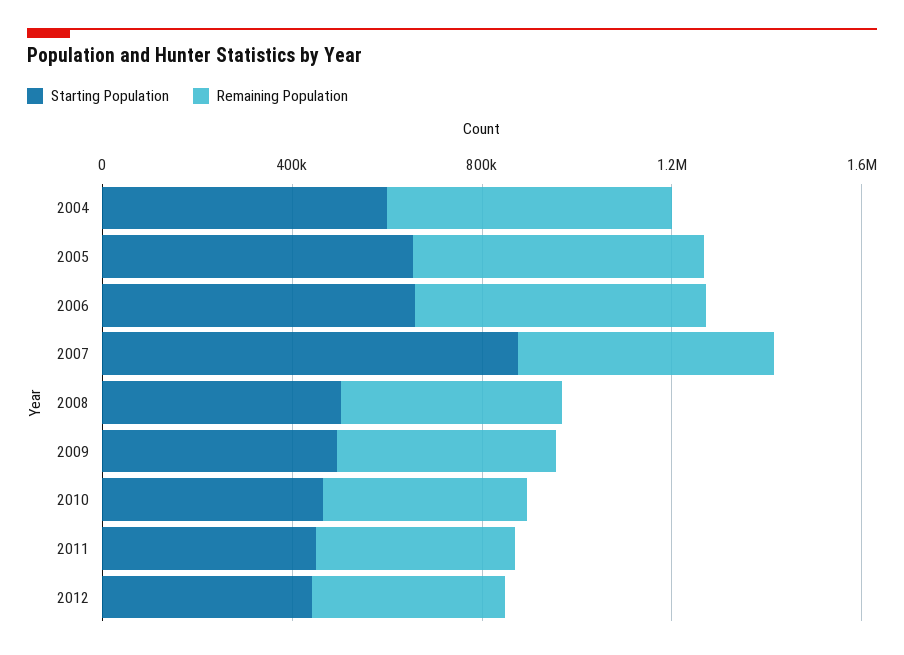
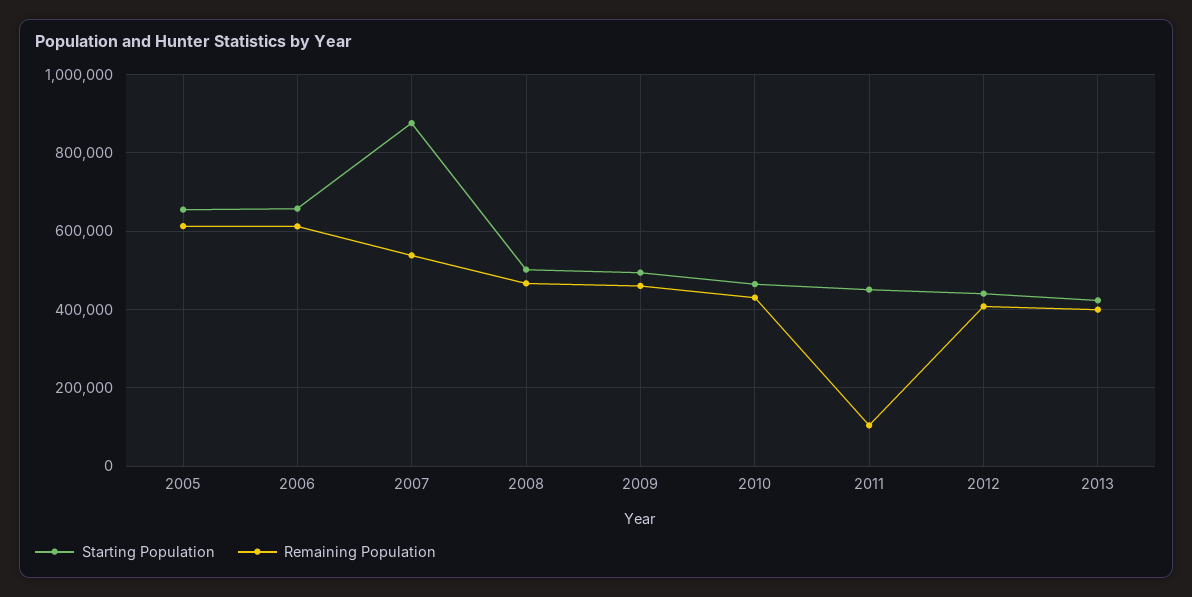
Starting Population, 2004: 600000 -> none
Remaining Population, 2004: 600000 -> none
Remaining Population, 2011: 400000 -> 100000
Starting Population, 2013: none -> 420000
Remaining Population, 2013: none -> 400000

